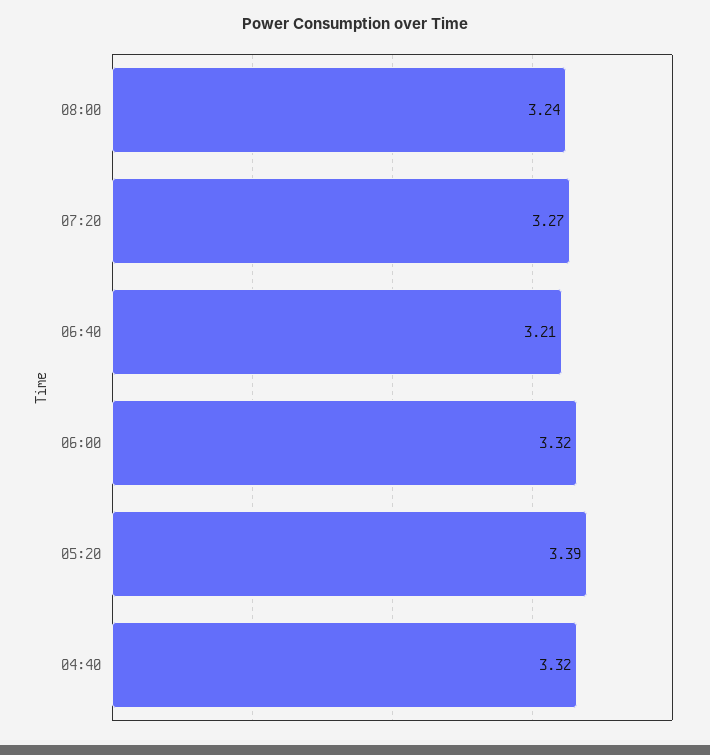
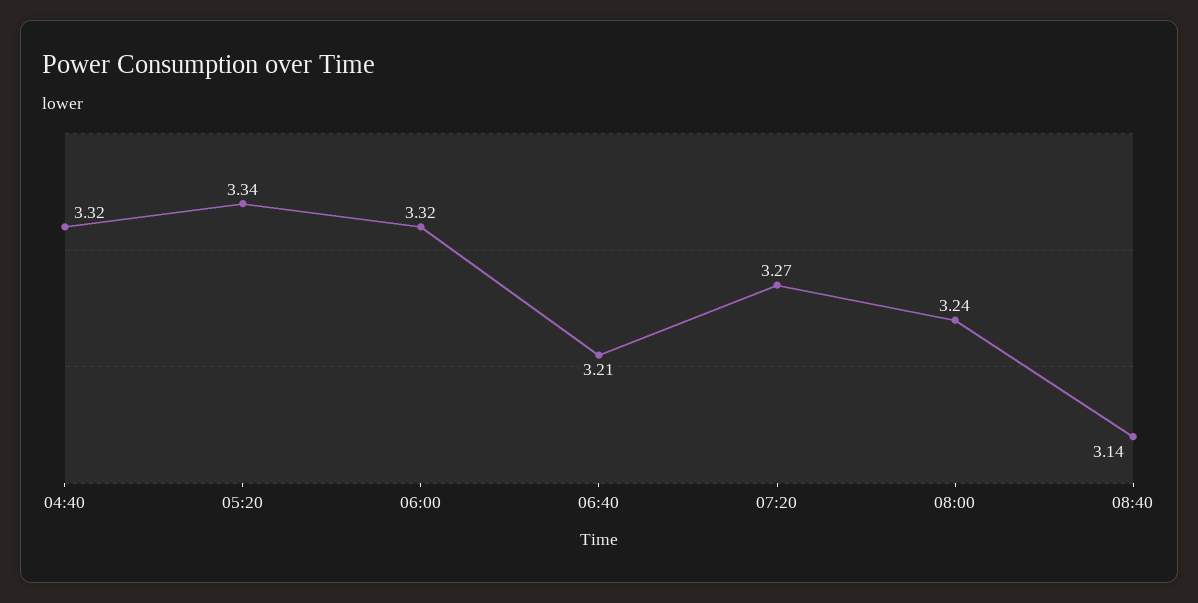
05:20: 3.39 -> 3.34
08:40: none -> 3.14

